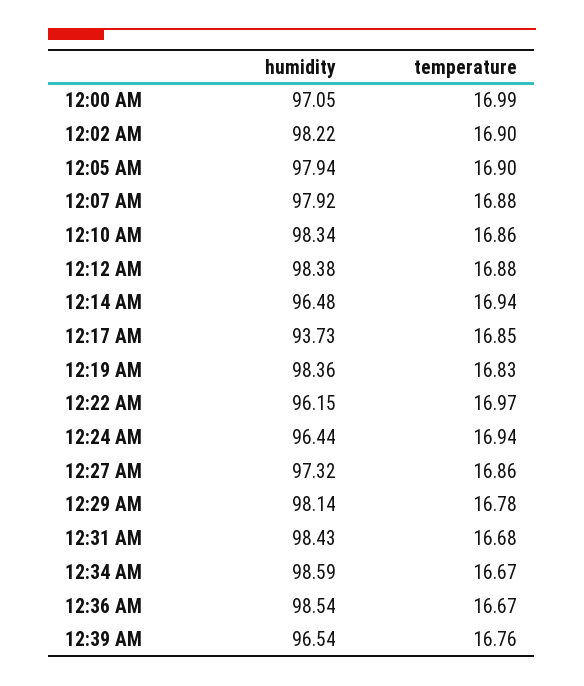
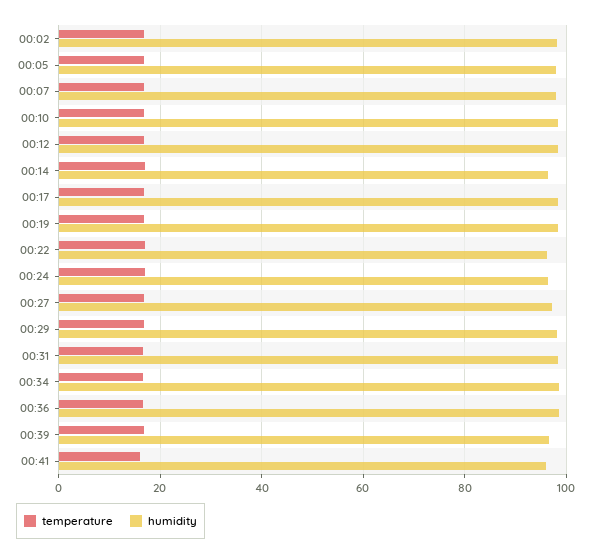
humidity, 12:00 AM: 97.05 -> none
temperature, 12:00 AM: 16.99 -> none
humidity, 12:17 AM: 93.73 -> 98
temperature, 00:41: none -> 16
humidity, 00:41: none -> 96

